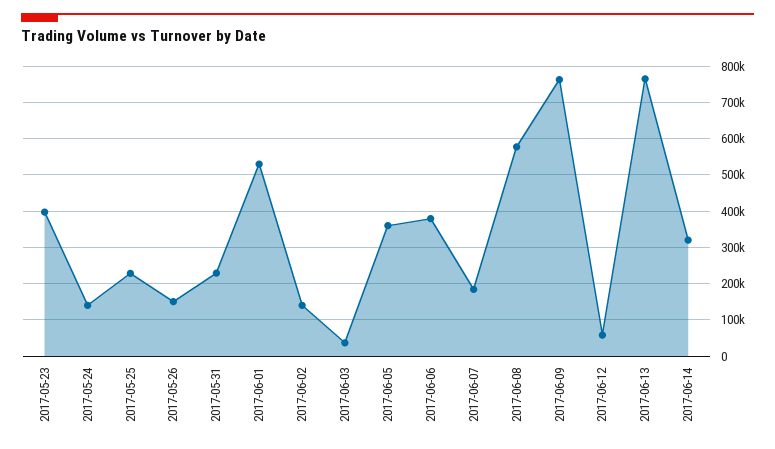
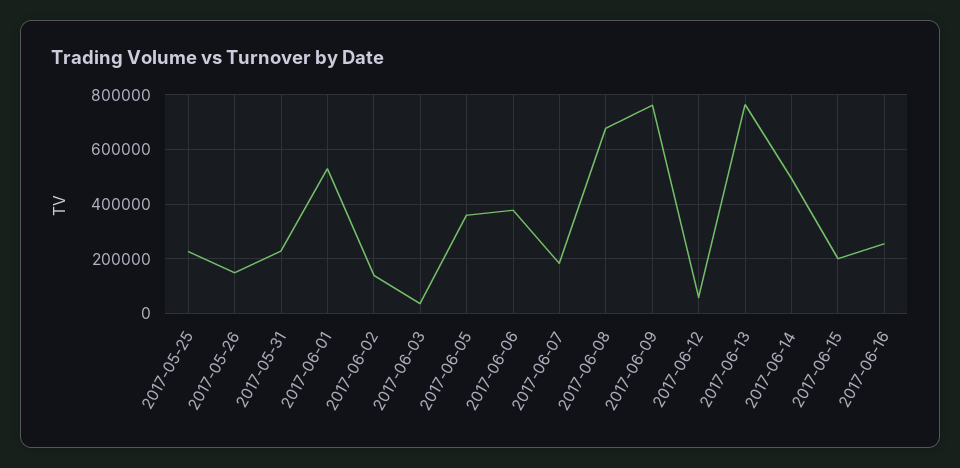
2017-05-23: 400000 -> none
2017-05-24: 140000 -> none
2017-06-08: 580000 -> 675000
2017-06-14: 320000 -> 500000
2017-06-15: none -> 200000
2017-06-16: none -> 250000

